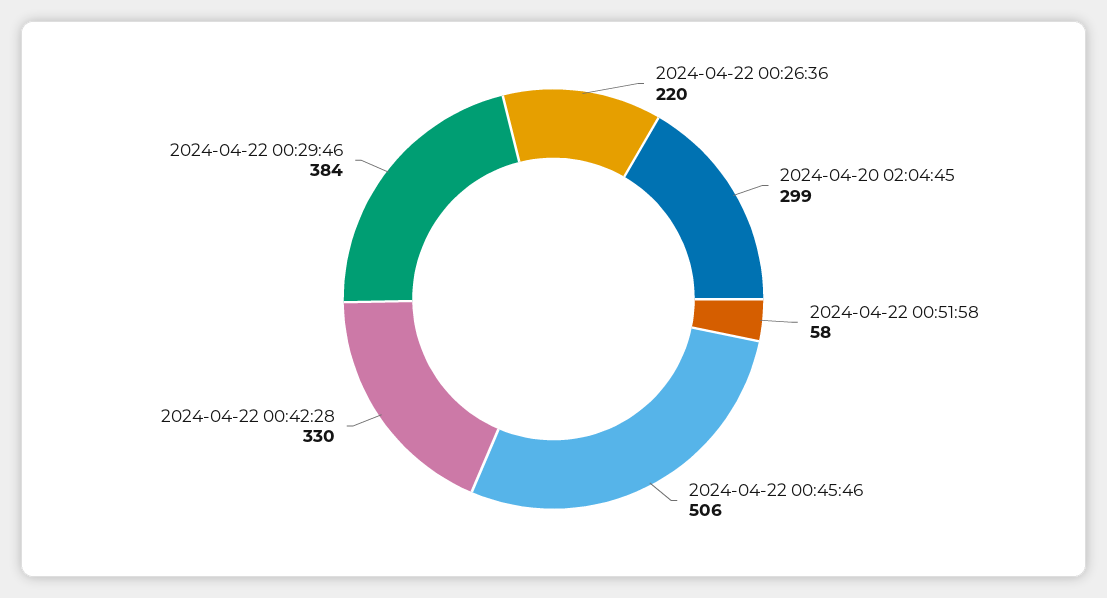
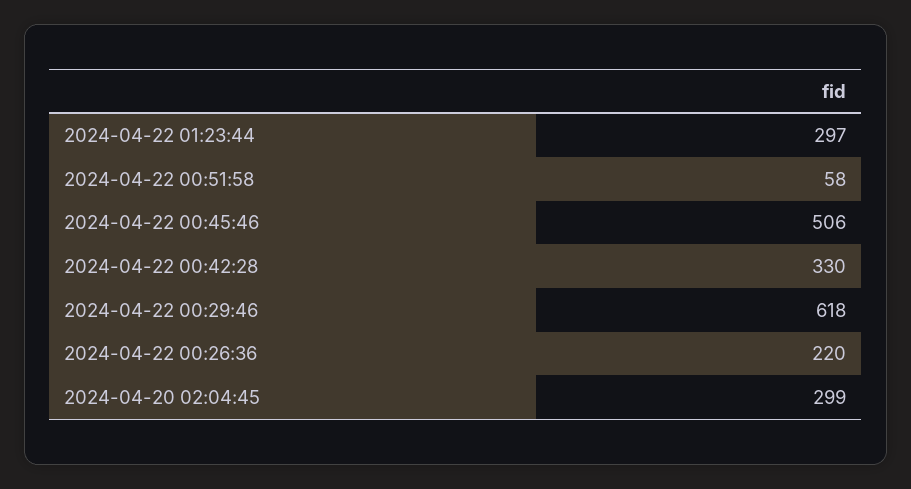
2024-04-22 00:29:46: 384 -> 618
2024-04-22 01:23:44: none -> 297

